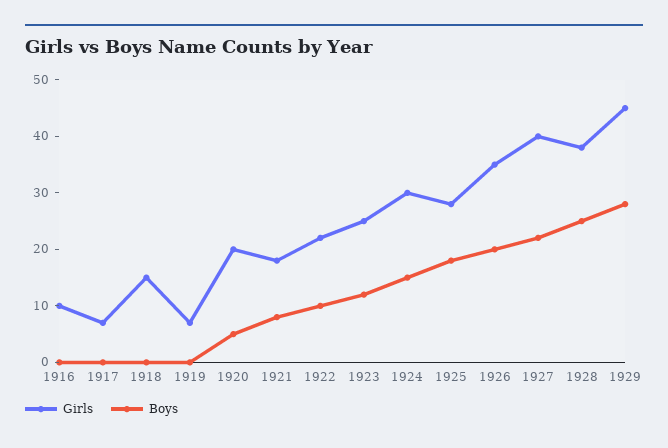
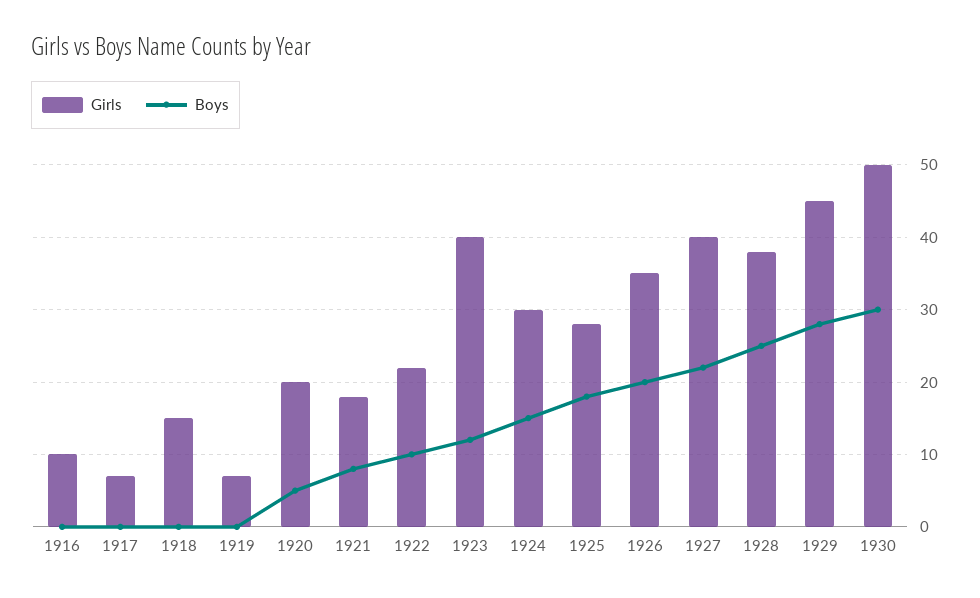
Girls, 1923: 25 -> 40
Girls, 1930: none -> 50
Boys, 1930: none -> 30

